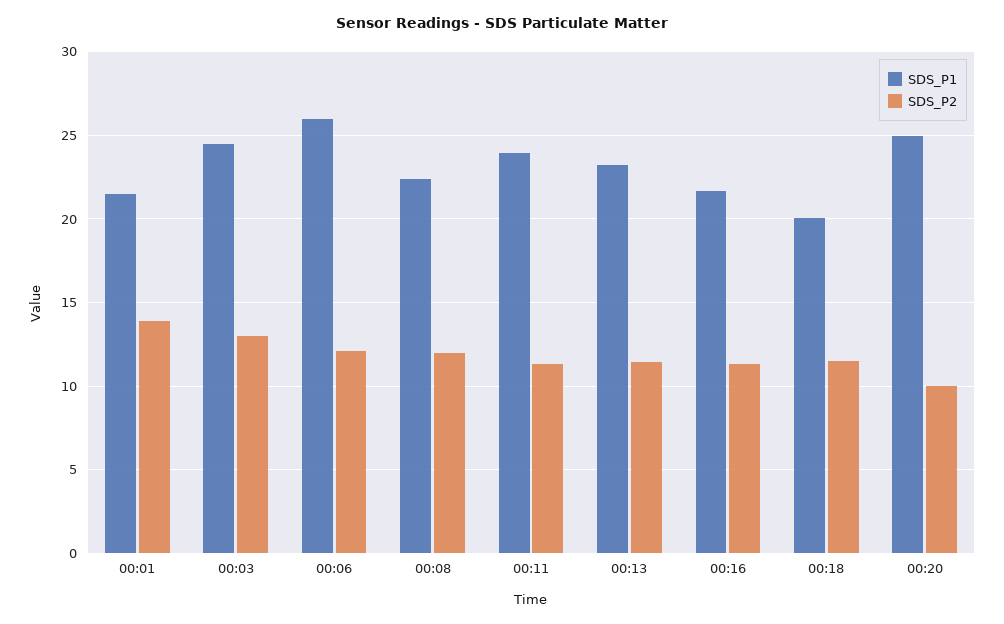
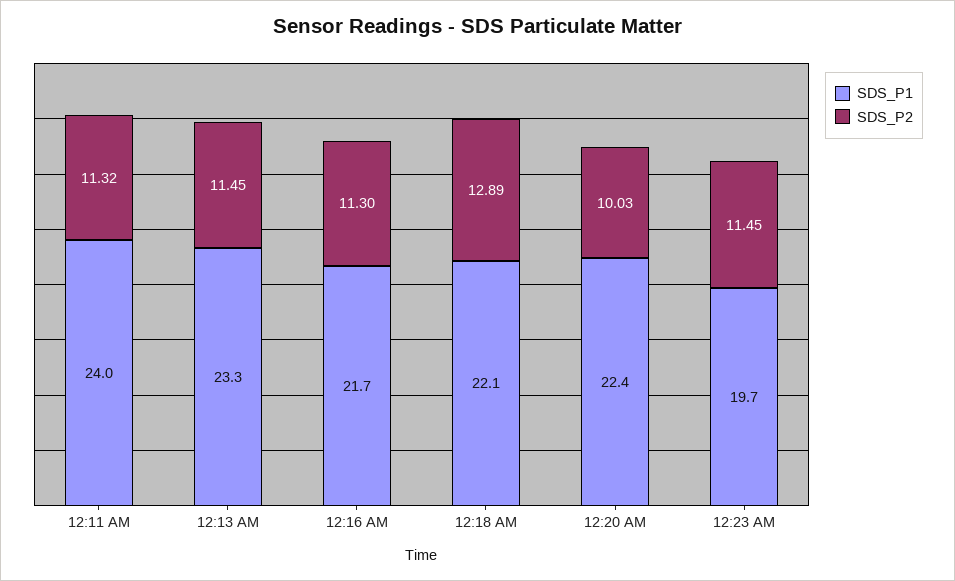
SDS_P1, 00:01: 21.5 -> none
SDS_P2, 00:01: 14 -> none
SDS_P1, 00:03: 24.5 -> none
SDS_P2, 00:03: 13 -> none
SDS_P1, 00:06: 26 -> none
SDS_P2, 00:06: 12 -> none
SDS_P1, 00:08: 22.5 -> none
SDS_P2, 00:08: 12 -> none
SDS_P1, 00:18: 20 -> 22.1
SDS_P2, 00:18: 11.5 -> 12.89
SDS_P1, 00:20: 25 -> 22.4
SDS_P1, 12:23 AM: none -> 19.7
SDS_P2, 12:23 AM: none -> 11.45

